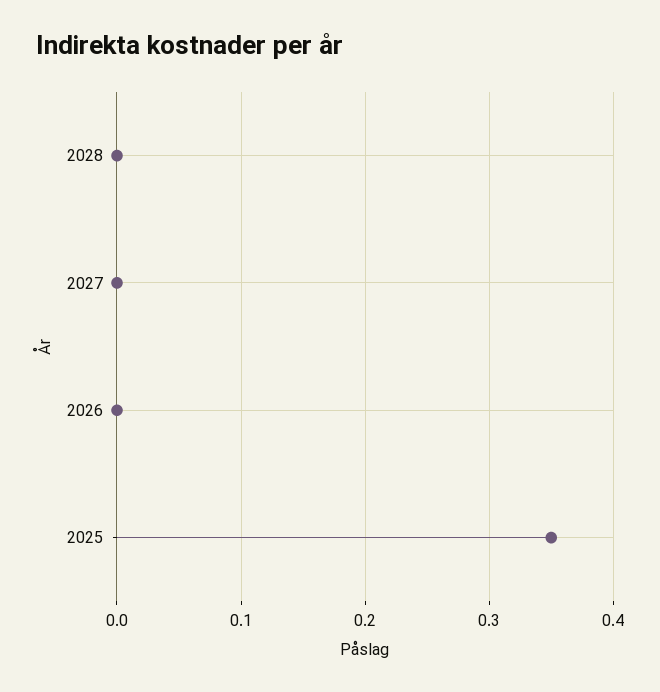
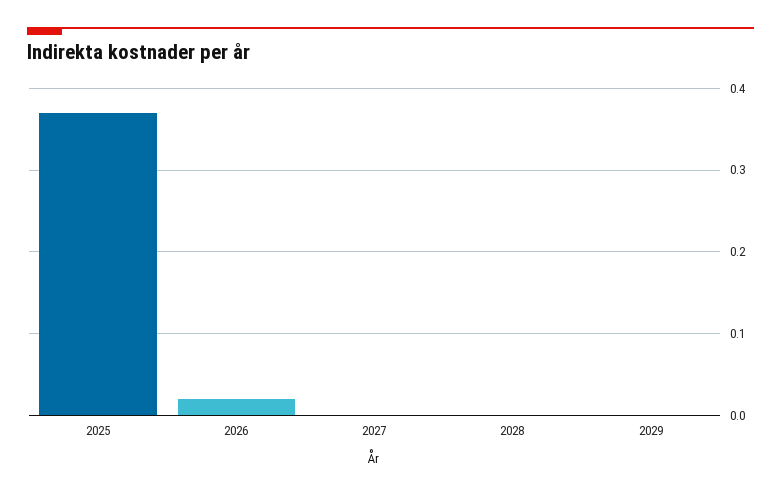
2026: 0 -> 0.02
2025: 0.35 -> 0.37
2029: none -> 0

